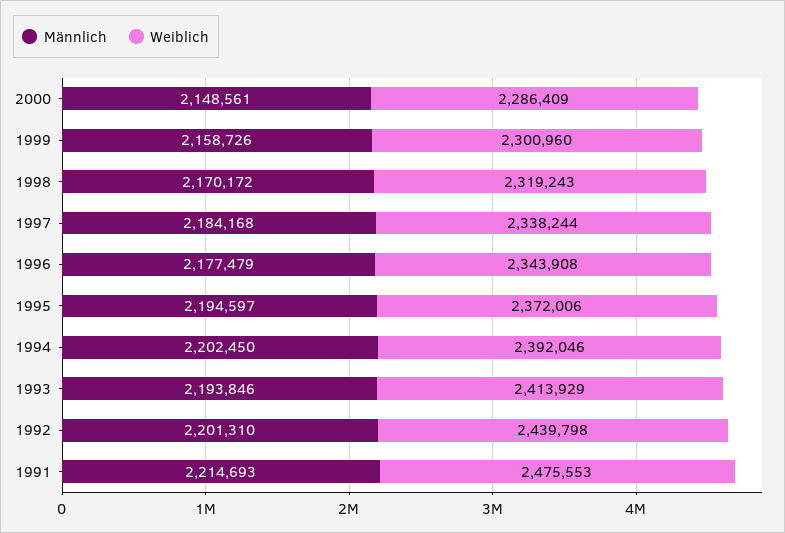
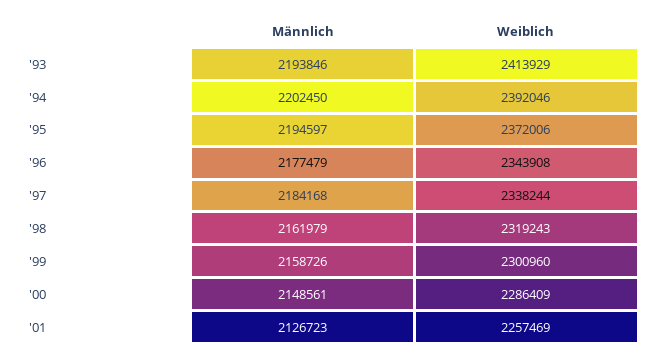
Männlich, 1998: 2170172 -> 2161979
Männlich, 1992: 2201310 -> none
Weiblich, 1992: 2439798 -> none
Männlich, 1991: 2214693 -> none
Weiblich, 1991: 2475553 -> none
Männlich, '01: none -> 2126723
Weiblich, '01: none -> 2257469

